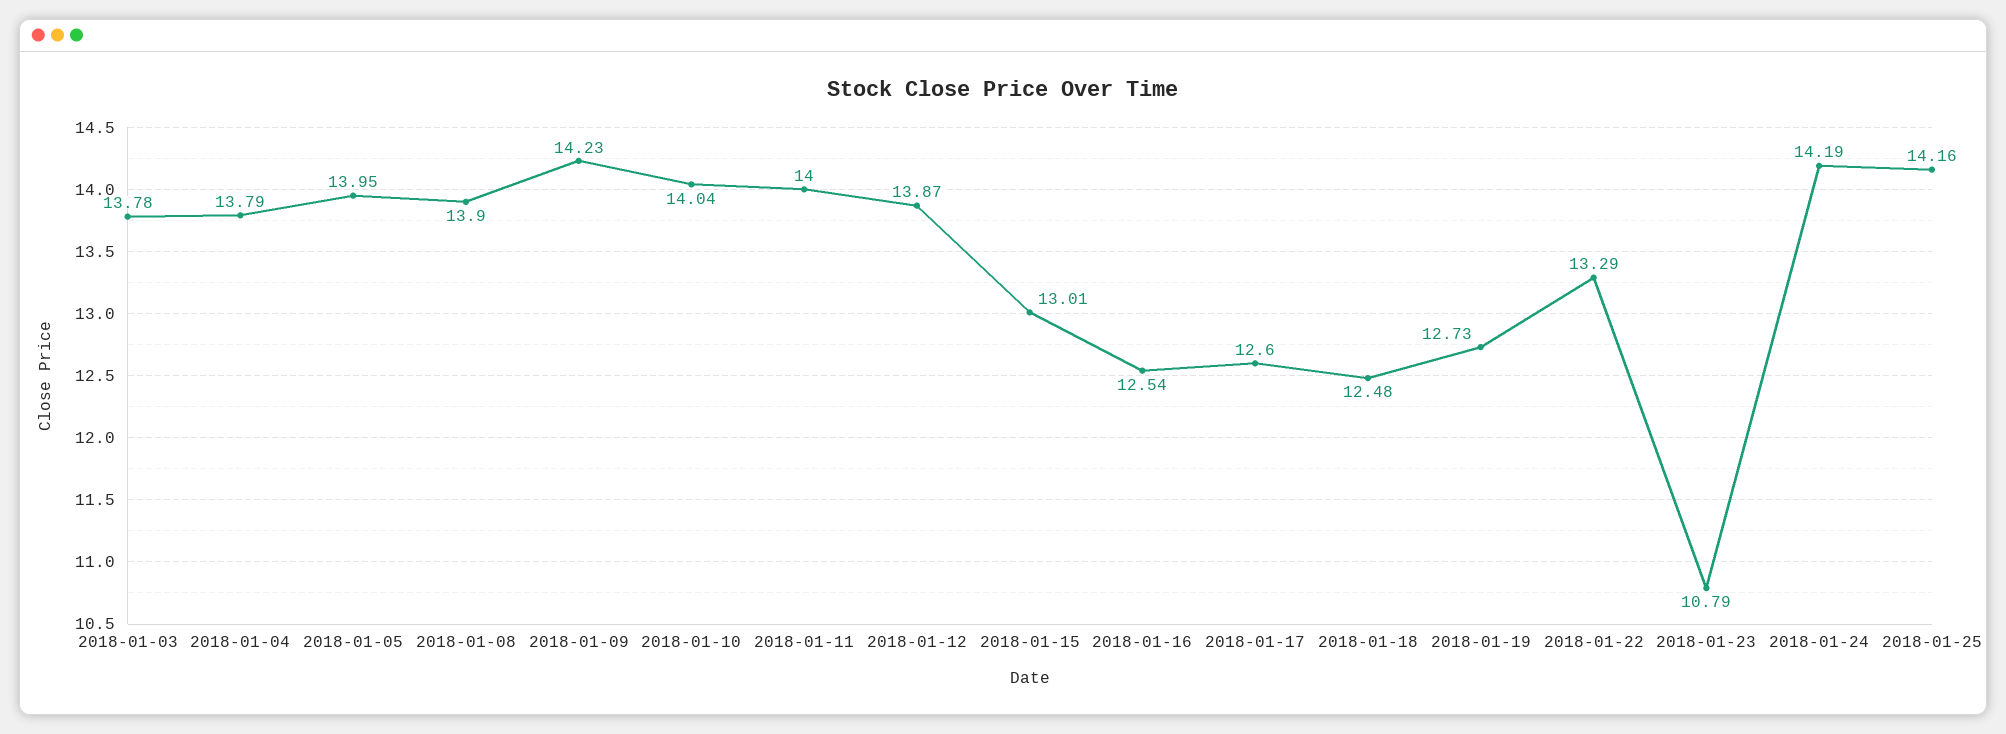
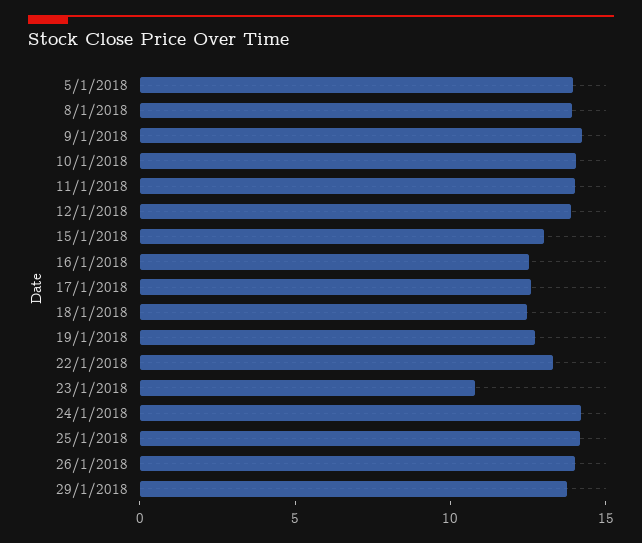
2018-01-03: 13.78 -> none
2018-01-04: 13.79 -> none
26/1/2018: none -> 14
29/1/2018: none -> 14

